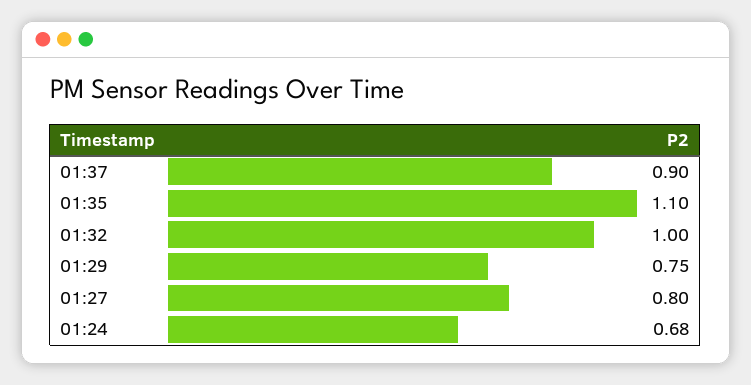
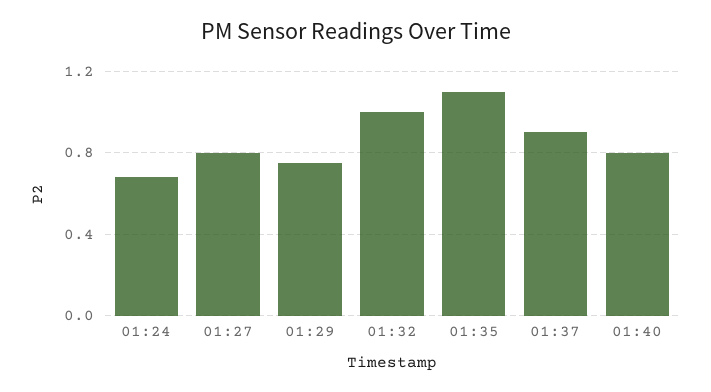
01:40: none -> 0.8

